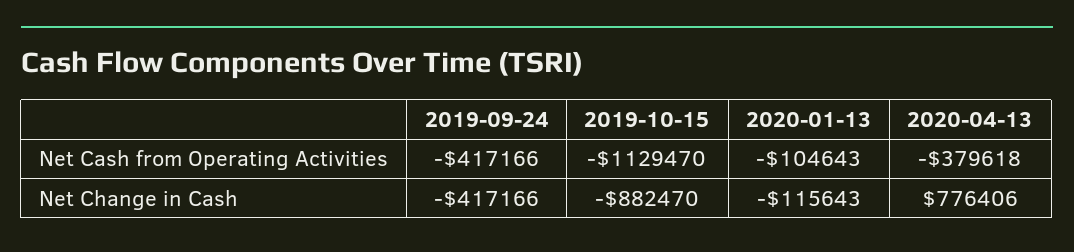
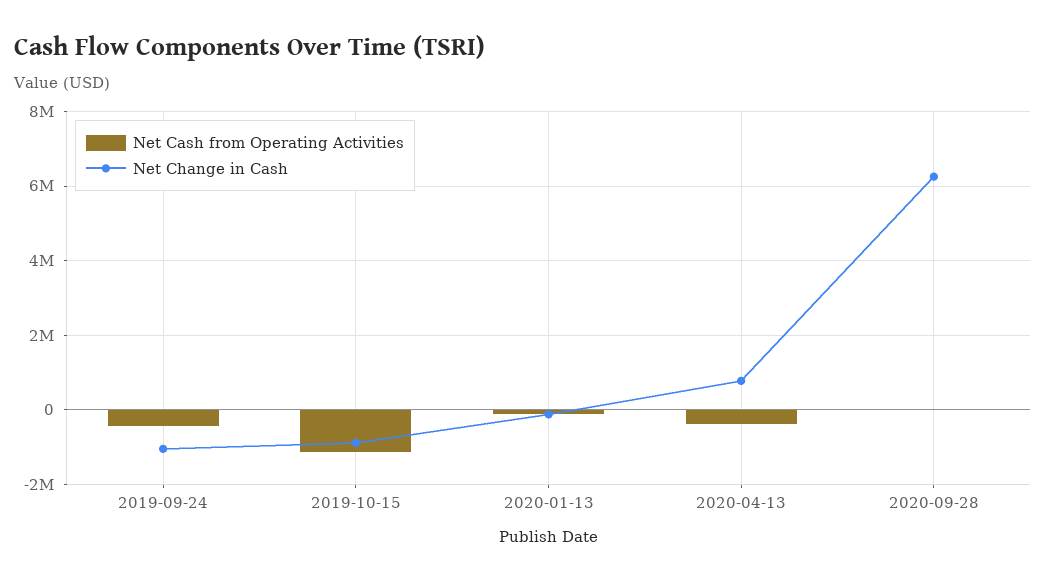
Net Change in Cash, 2019-09-24: -417166 -> -1000000
Net Cash from Operating Activities, 2020-09-28: none -> 0
Net Change in Cash, 2020-09-28: none -> 6200000

